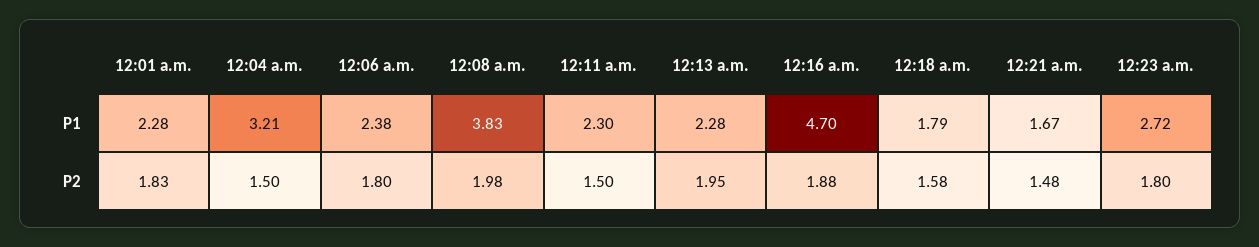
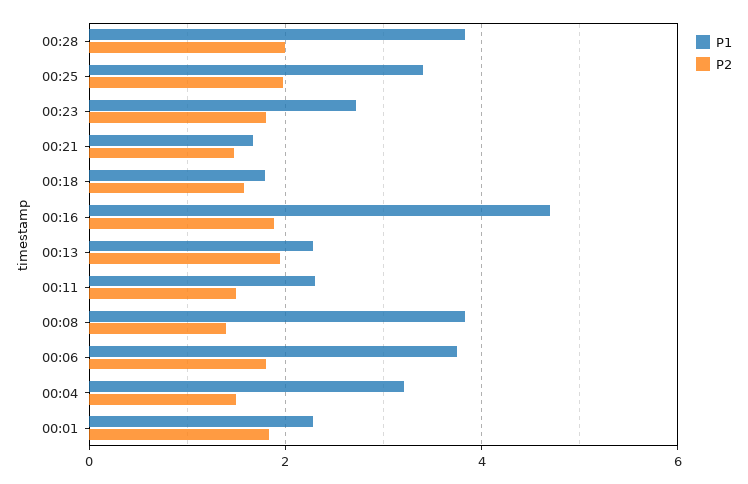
P1, 12:06 a.m.: 2.38 -> 3.8
P2, 12:08 a.m.: 1.98 -> 1.4
P1, 00:28: none -> 3.8
P2, 00:28: none -> 2
P1, 00:25: none -> 3.4
P2, 00:25: none -> 2

